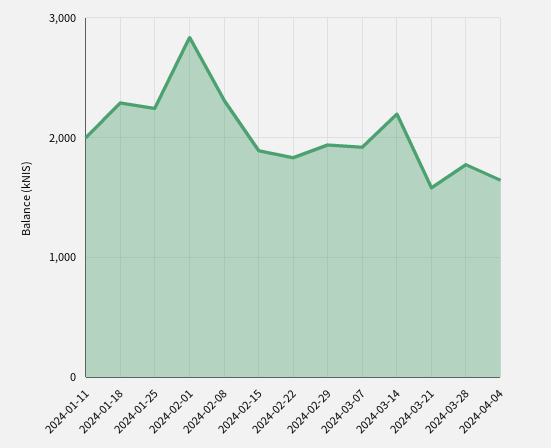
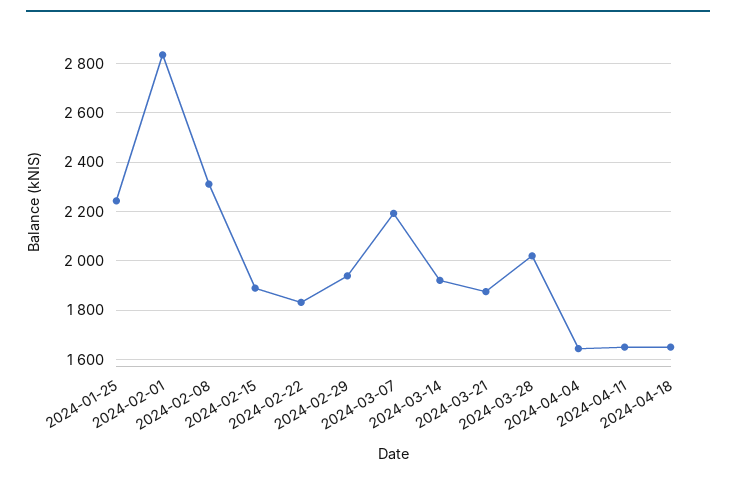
2024-01-11: 2000 -> none
2024-01-18: 2300 -> none
2024-03-07: 1900 -> 2200
2024-03-14: 2200 -> 1925
2024-03-21: 1600 -> 1875
2024-03-28: 1800 -> 2025
2024-04-11: none -> 1650
2024-04-18: none -> 1650

